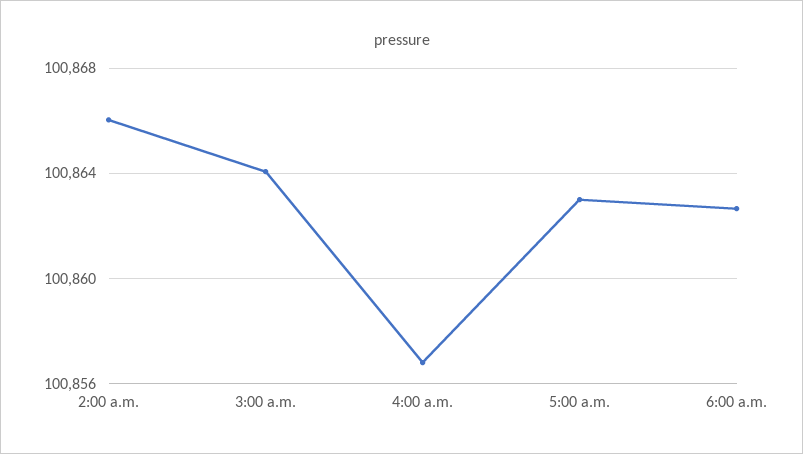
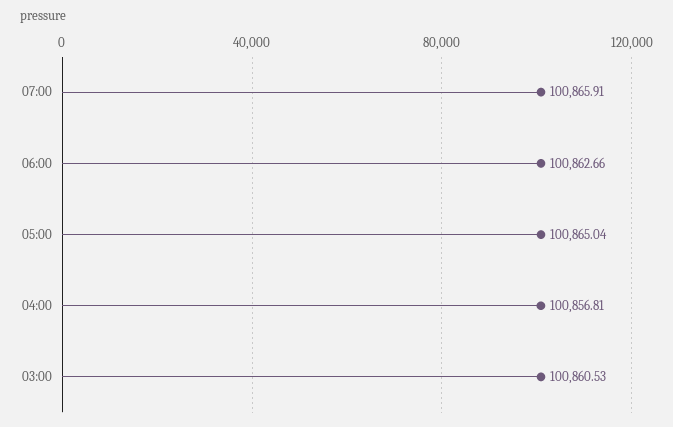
2:00 a.m.: 100866 -> none
3:00 a.m.: 100864 -> 100860.53
5:00 a.m.: 100863 -> 100865.04
07:00: none -> 100865.91

